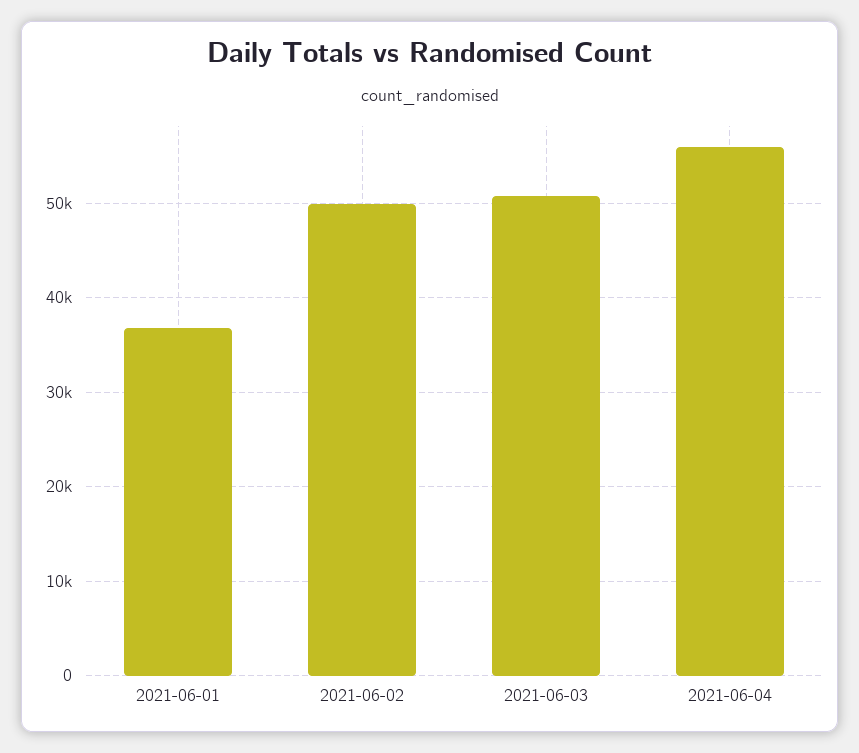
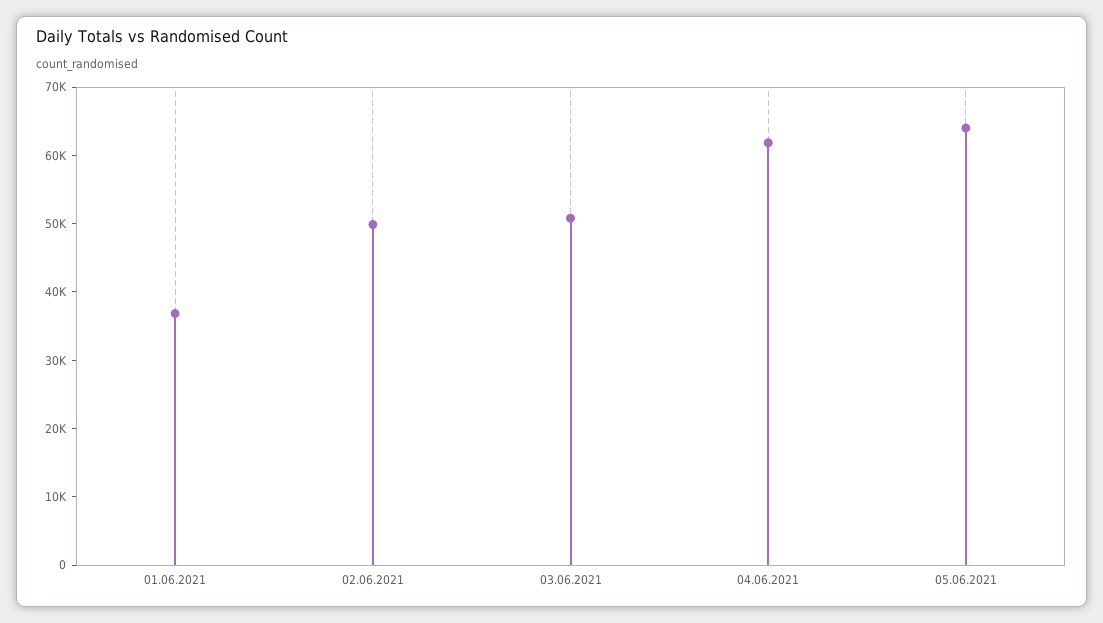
2021-06-04: 56000 -> 62000
05.06.2021: none -> 64000

